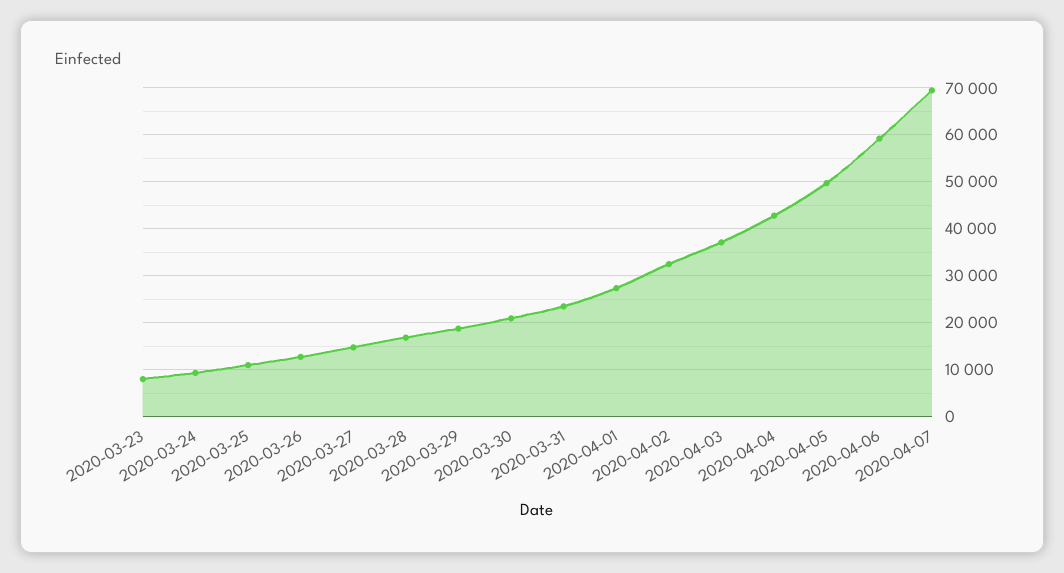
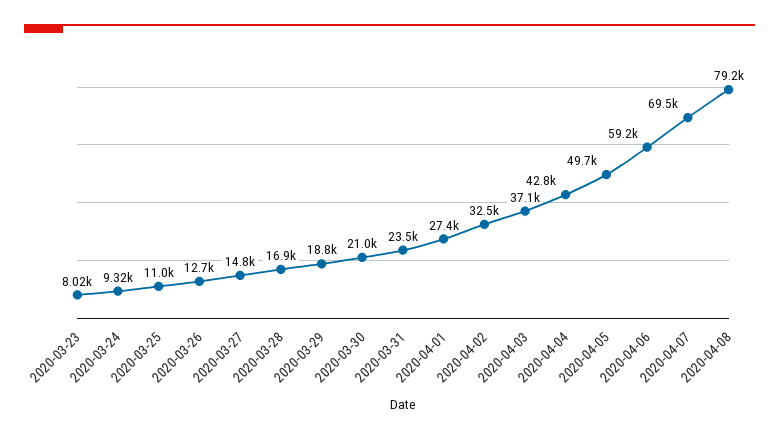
2020-04-08: none -> 79200

